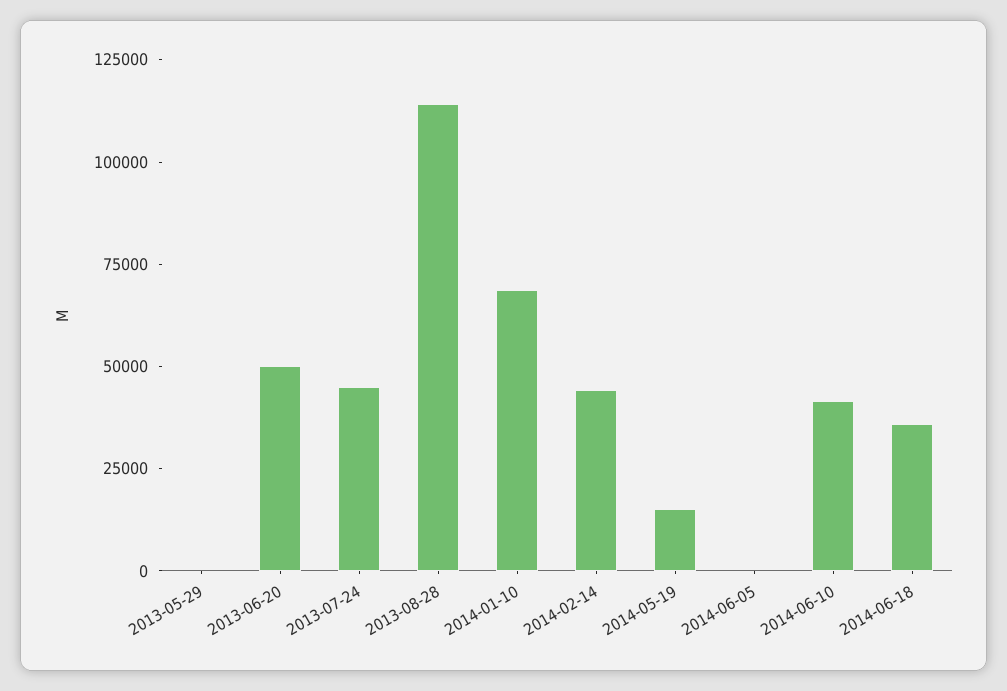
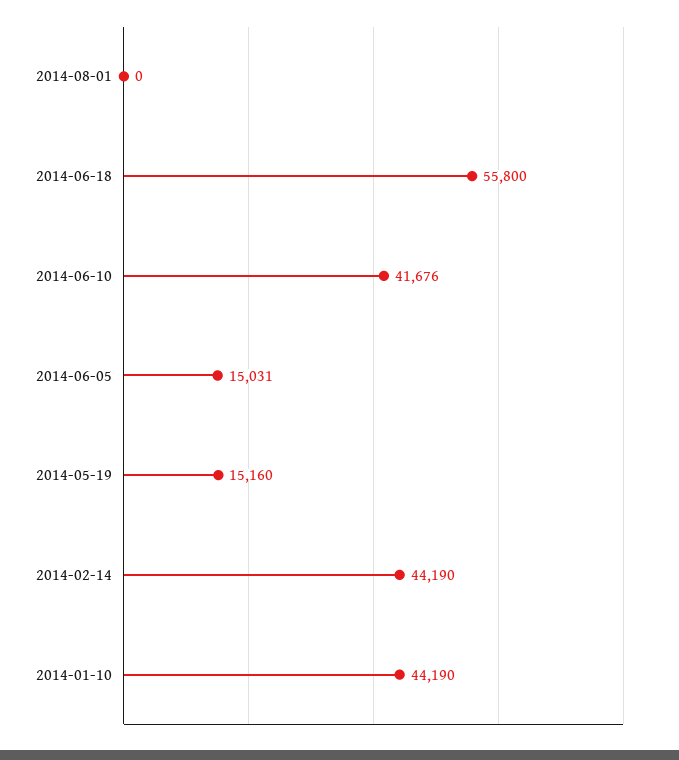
2013-05-29: 0 -> none
2013-06-20: 50000 -> none
2013-07-24: 45000 -> none
2013-08-28: 115000 -> none
2014-01-10: 70000 -> 44190
2014-06-05: 0 -> 15031
2014-06-18: 35000 -> 55800
2014-08-01: none -> 0

